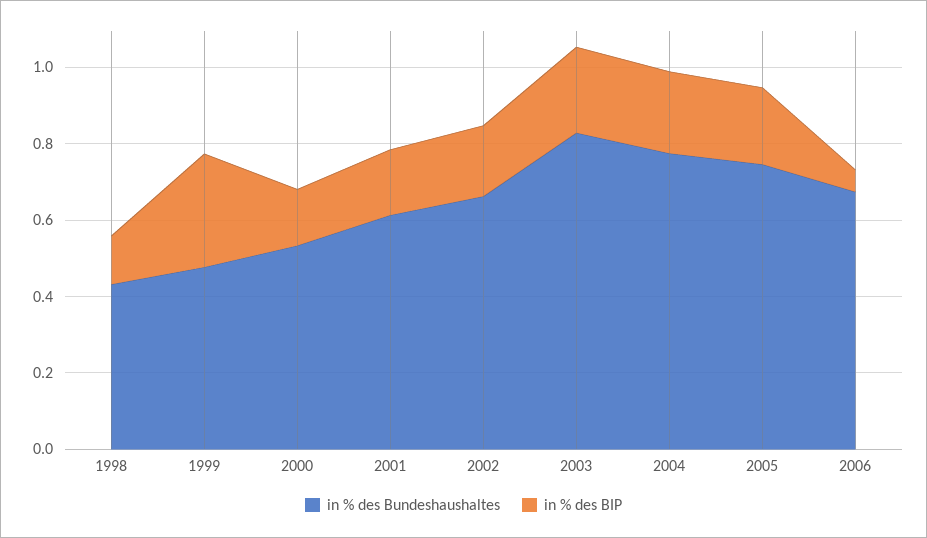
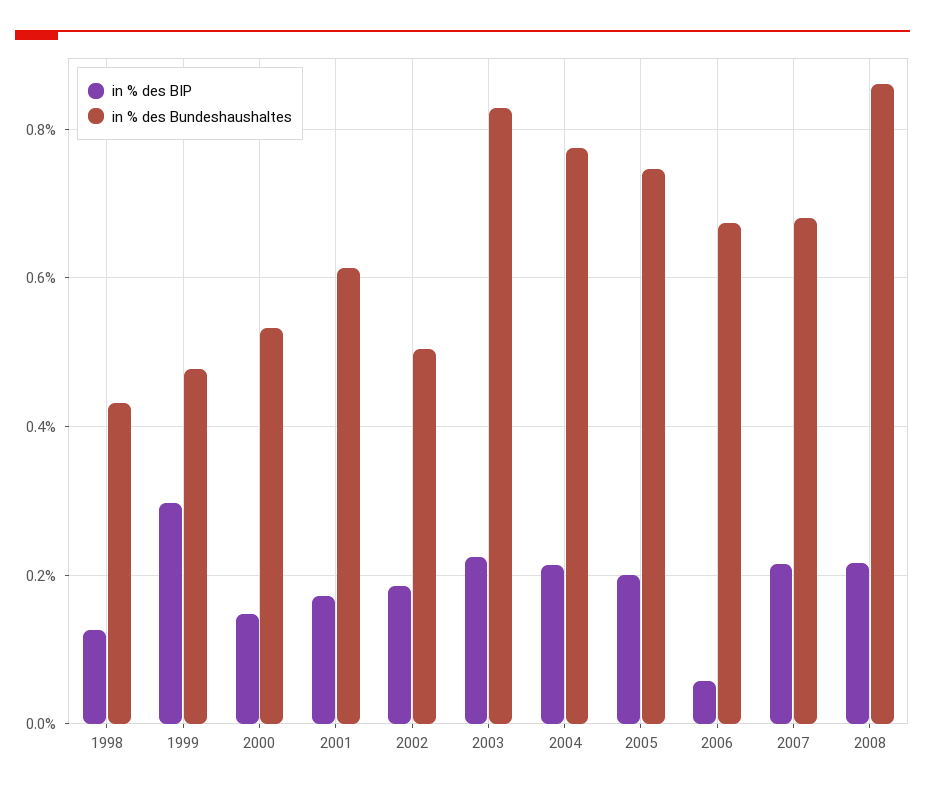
in % des Bundeshaushaltes, 2002: 0.65 -> 0.5
in % des BIP, 2007: none -> 0.22
in % des Bundeshaushaltes, 2007: none -> 0.68
in % des BIP, 2008: none -> 0.22
in % des Bundeshaushaltes, 2008: none -> 0.86

